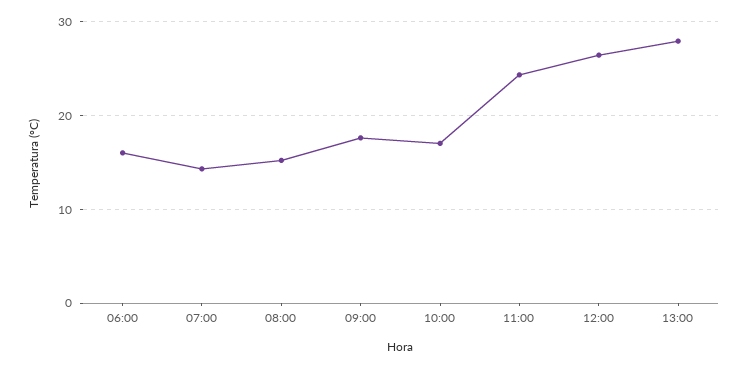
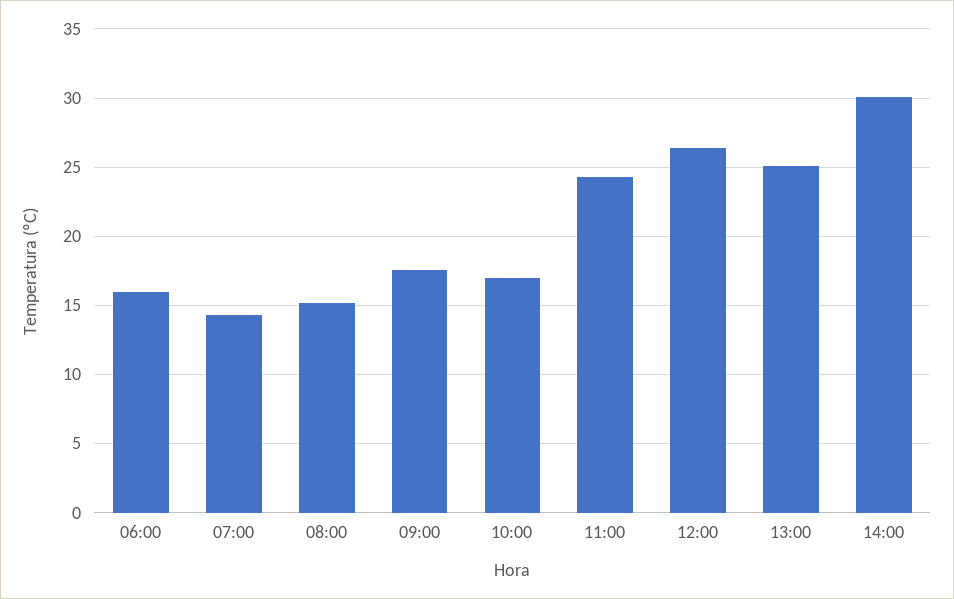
13:00: 28 -> 25
14:00: none -> 30

